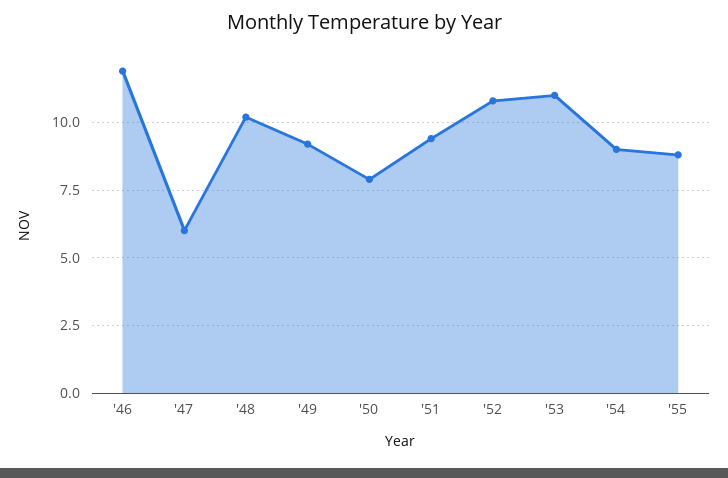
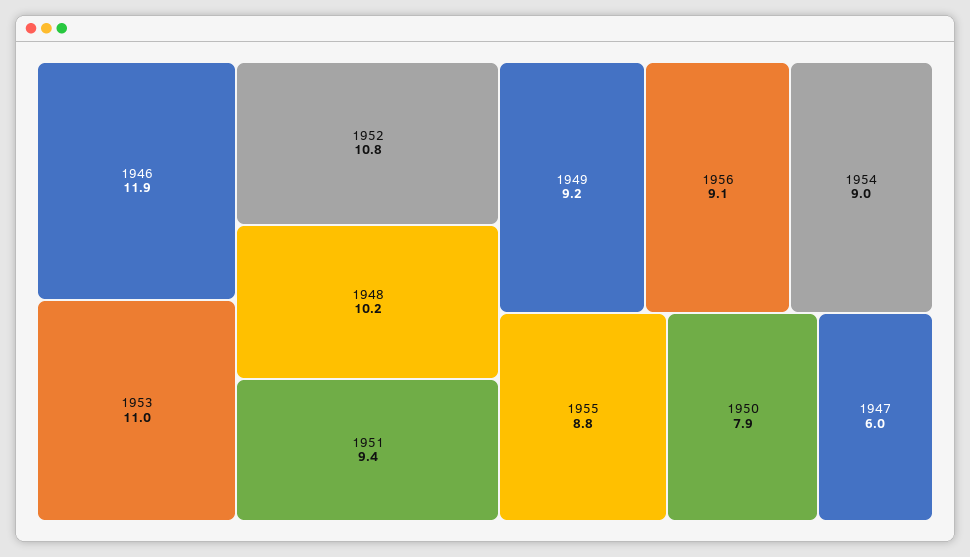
1956: none -> 9.1

